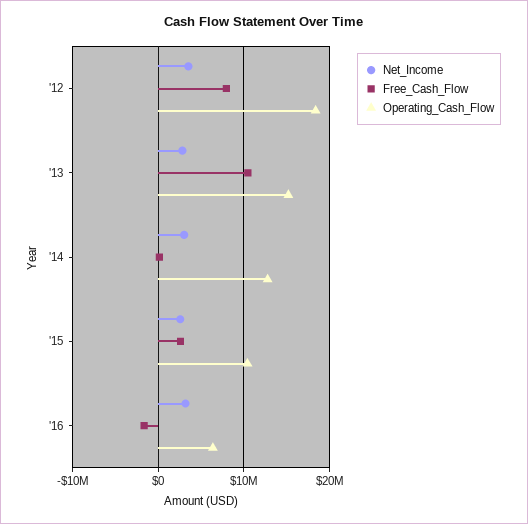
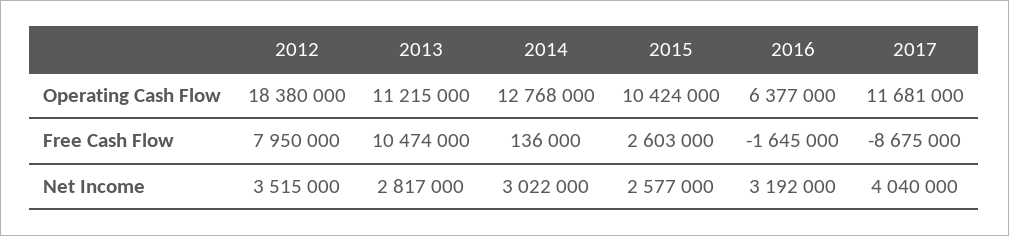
Operating_Cash_Flow, '13: 15000000 -> 11215000
Operating_Cash_Flow, 2017: none -> 11681000
Free_Cash_Flow, 2017: none -> -8675000
Net_Income, 2017: none -> 4040000

